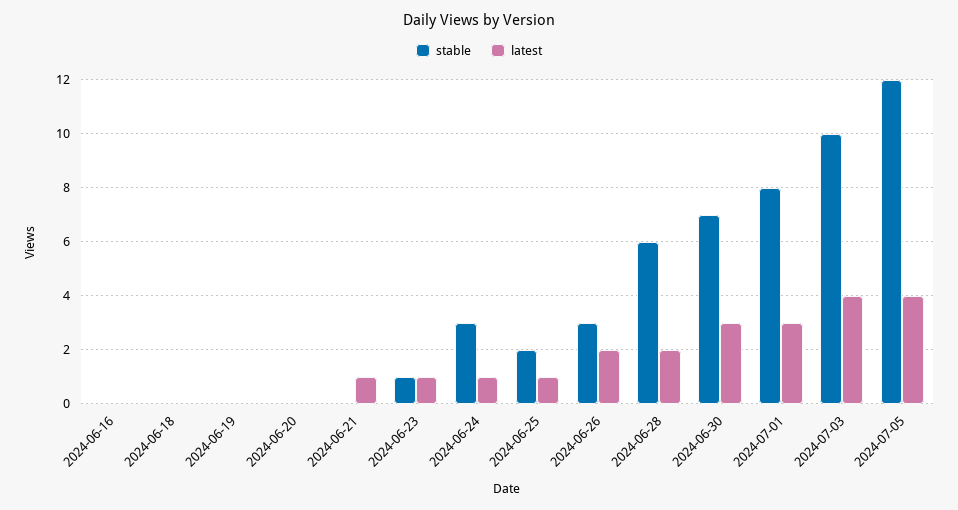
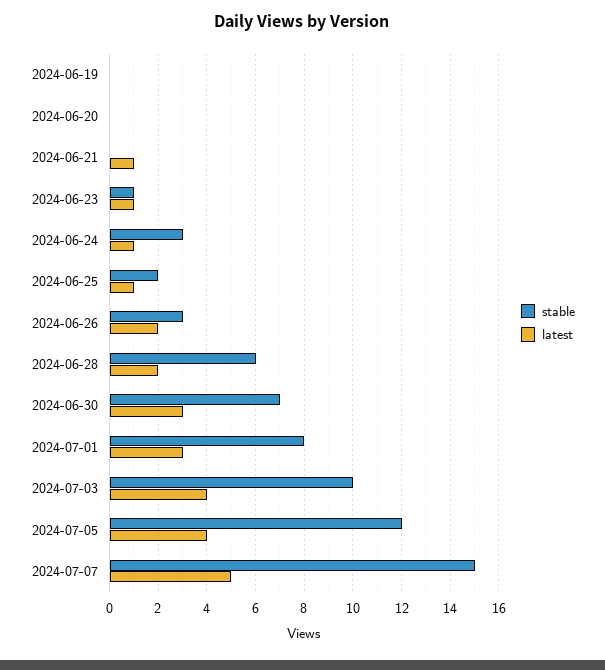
stable, 2024-06-16: 0 -> none
latest, 2024-06-16: 0 -> none
stable, 2024-06-18: 0 -> none
latest, 2024-06-18: 0 -> none
stable, 2024-07-07: none -> 15
latest, 2024-07-07: none -> 5

